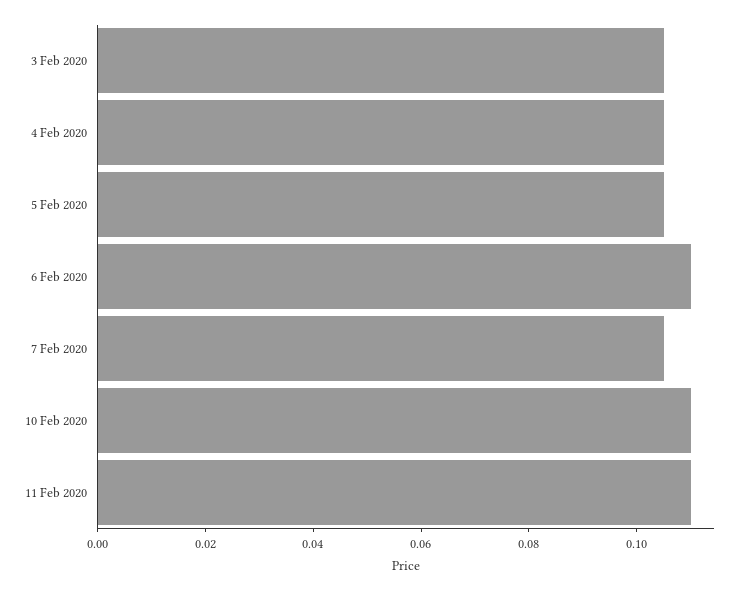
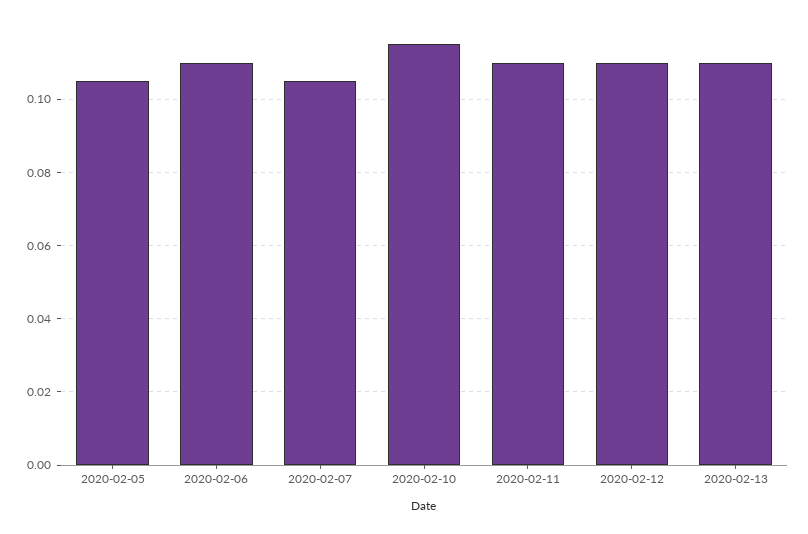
3 Feb 2020: 0.105 -> none
4 Feb 2020: 0.105 -> none
10 Feb 2020: 0.11 -> 0.115
2020-02-12: none -> 0.11
2020-02-13: none -> 0.11

